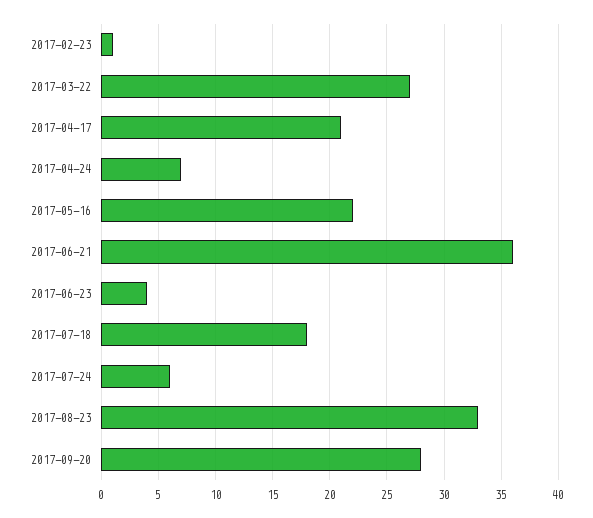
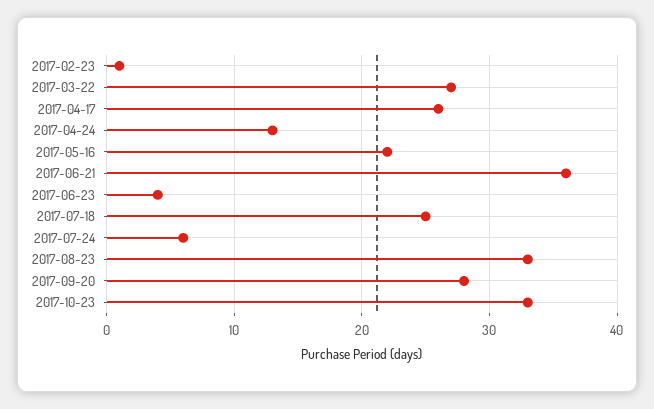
2017-04-17: 21 -> 26
2017-04-24: 7 -> 13
2017-07-18: 18 -> 25
2017-10-23: none -> 33

